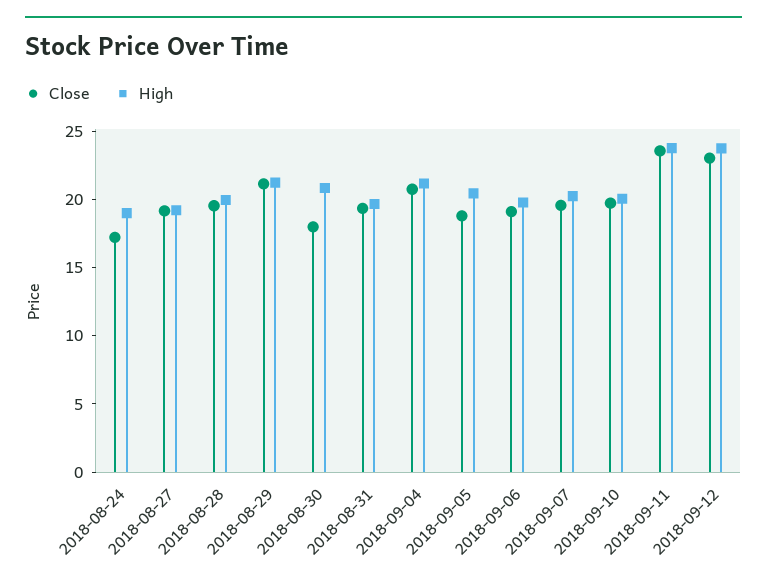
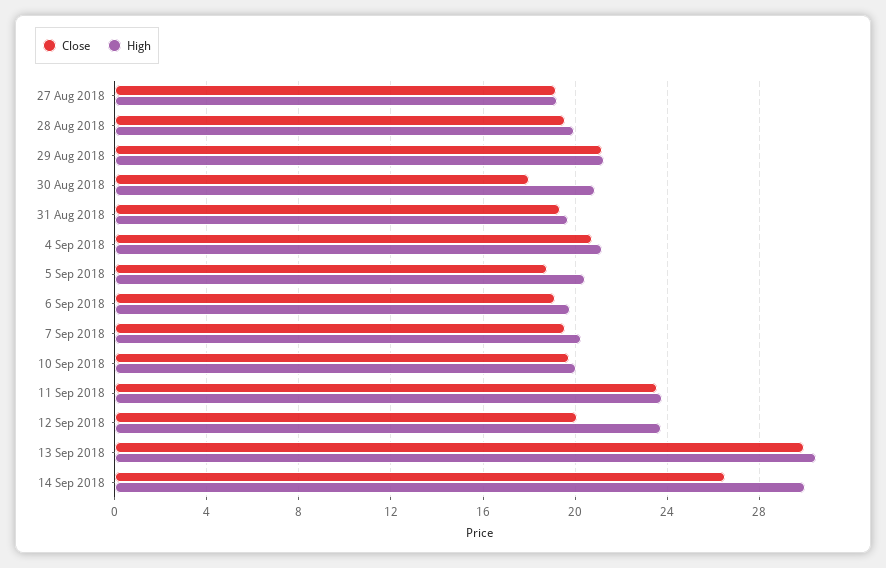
Close, 2018-08-24: 17 -> none
High, 2018-08-24: 19 -> none
Close, 2018-09-12: 23 -> 20
Close, 13 Sep 2018: none -> 30
High, 13 Sep 2018: none -> 30.5
Close, 14 Sep 2018: none -> 26.5
High, 14 Sep 2018: none -> 30

